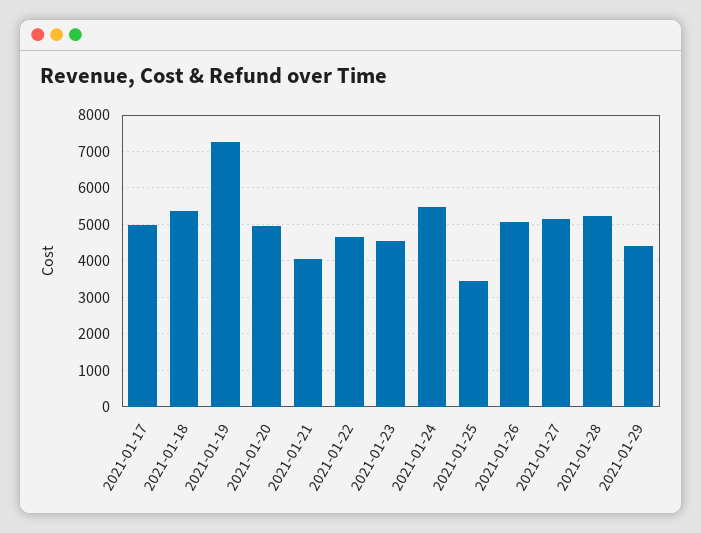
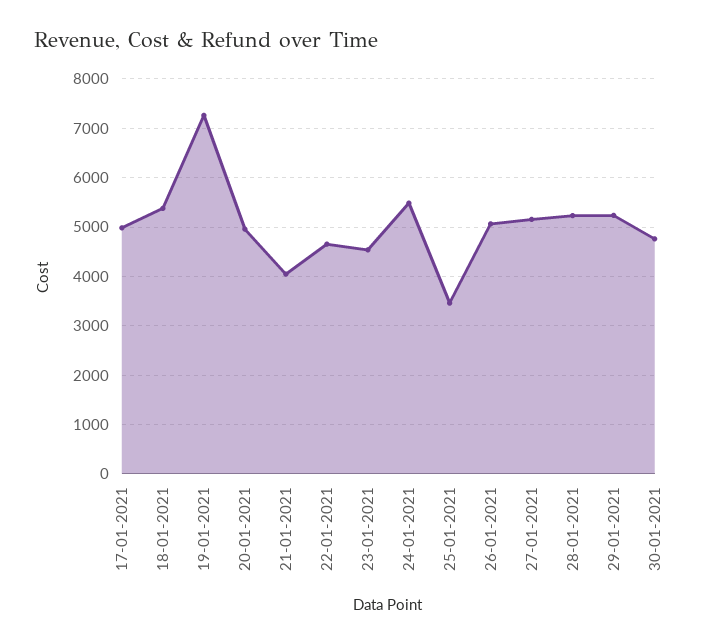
2021-01-29: 4400 -> 5200
30-01-2021: none -> 4800

